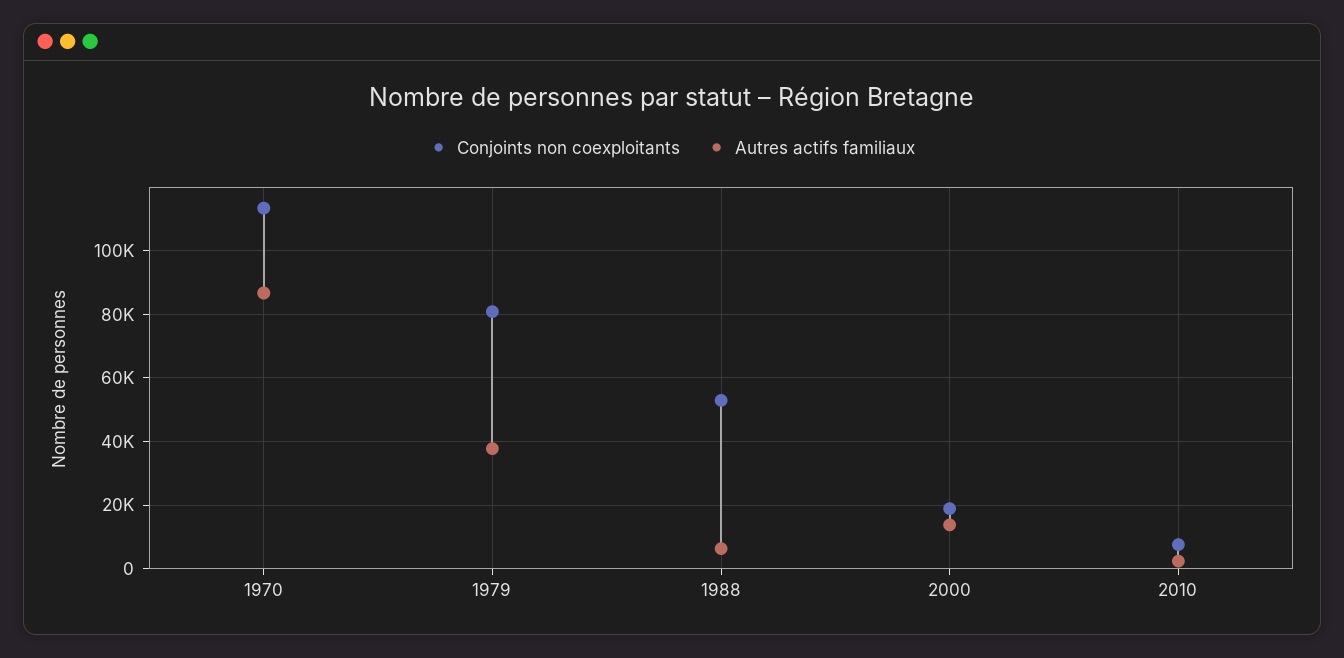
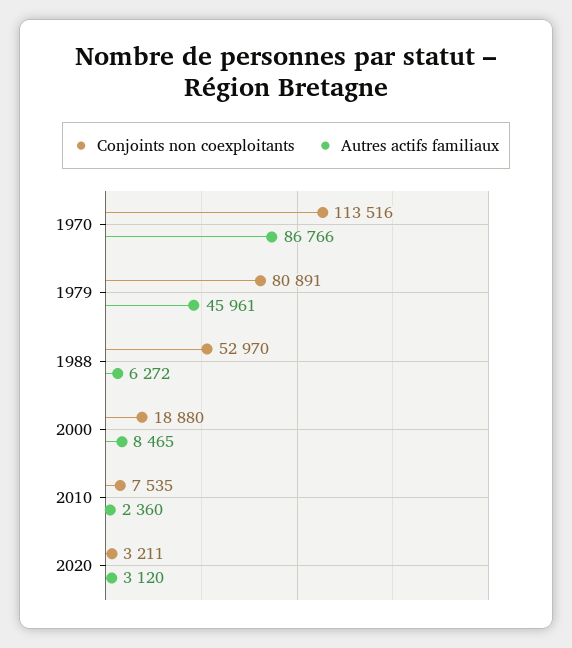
Autres actifs familiaux, 1979: 38000 -> 45961
Autres actifs familiaux, 2000: 14000 -> 8465
Conjoints non coexploitants, 2020: none -> 3211
Autres actifs familiaux, 2020: none -> 3120

